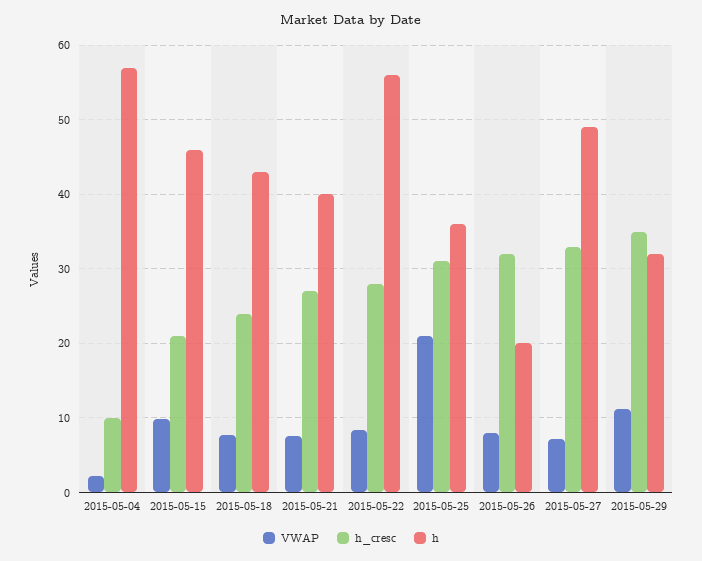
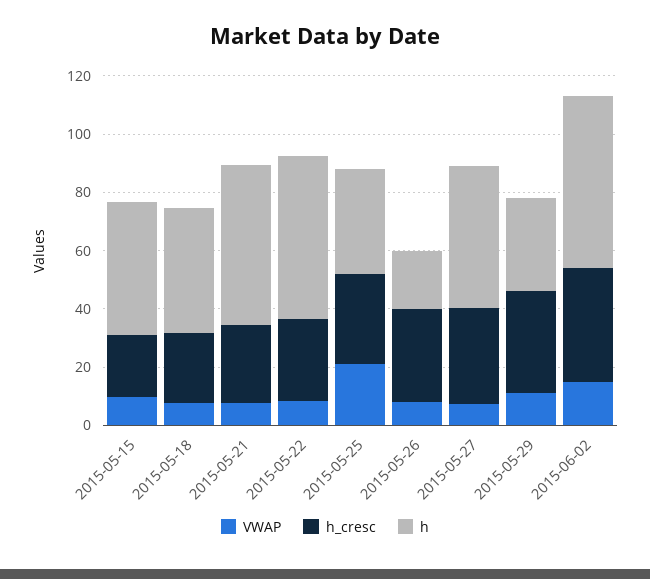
VWAP, 2015-05-04: 2 -> none
h_cresc, 2015-05-04: 10 -> none
h, 2015-05-04: 57 -> none
h, 2015-05-21: 40 -> 55
VWAP, 2015-06-02: none -> 15
h_cresc, 2015-06-02: none -> 40
h, 2015-06-02: none -> 60

